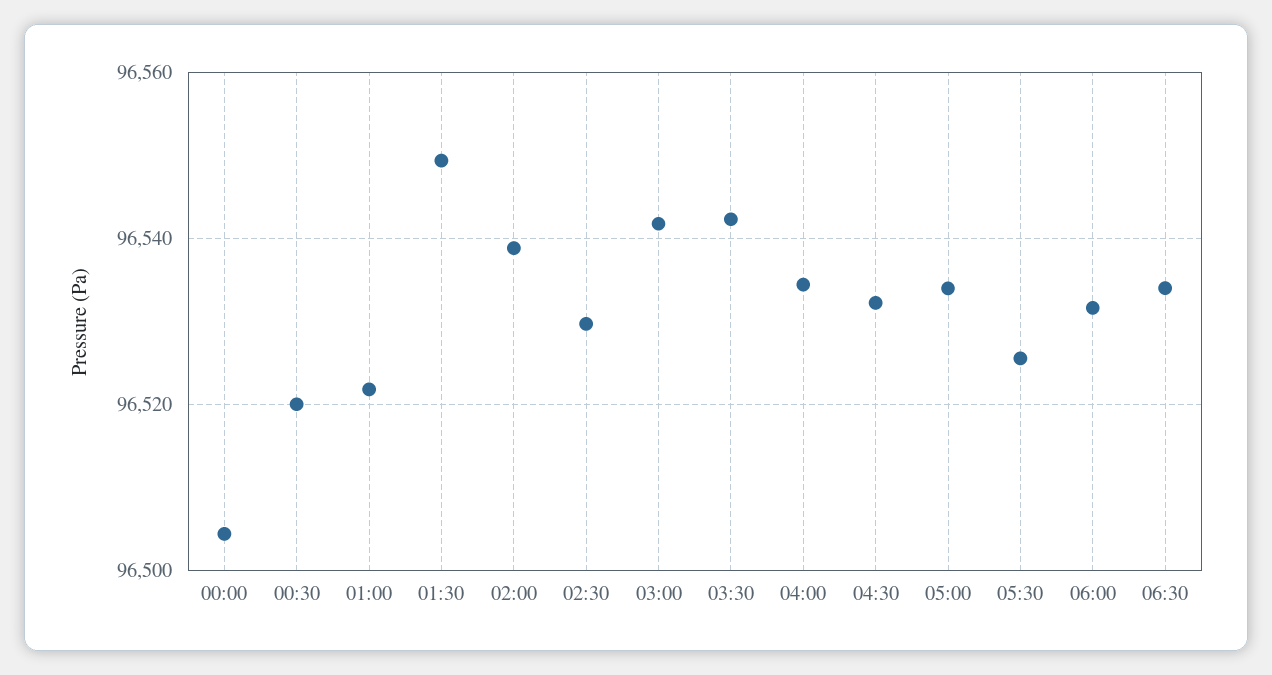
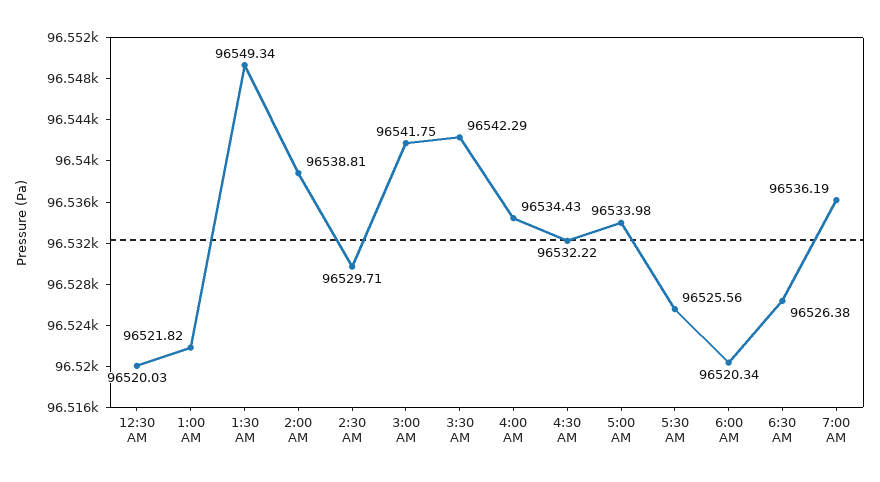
00:00: 96504 -> none
06:00: 96532 -> 96520.34
06:30: 96534 -> 96526.38
7:00 AM: none -> 96536.19

